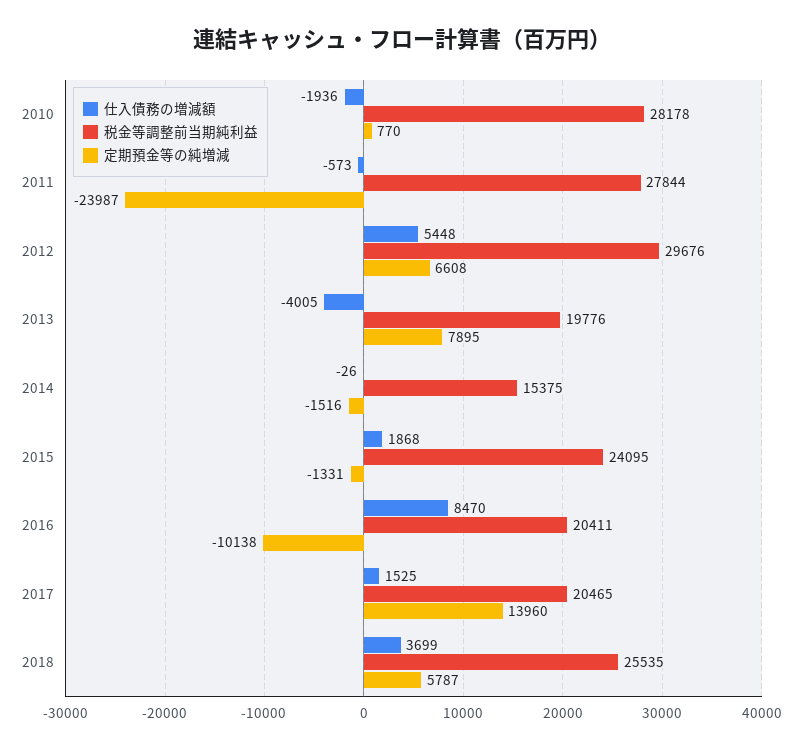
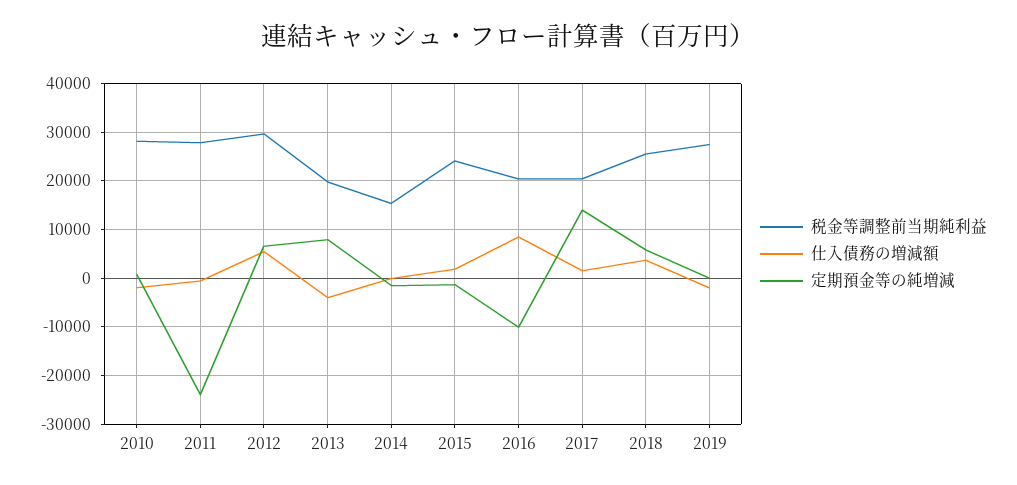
税金等調整前当期純利益, 2019: none -> 28000
仕入債務の増減額, 2019: none -> -2000
定期預金等の純増減, 2019: none -> 0

